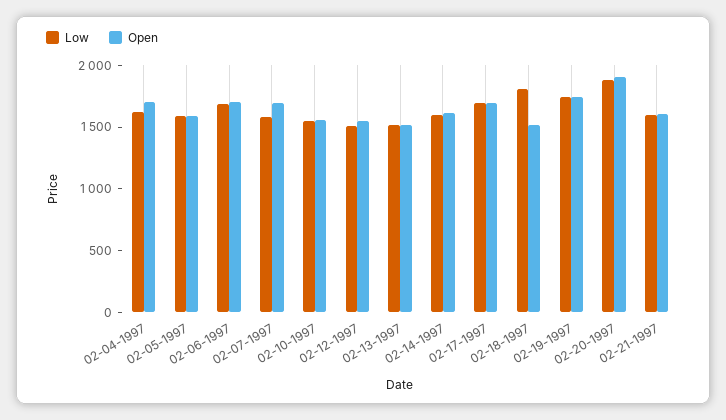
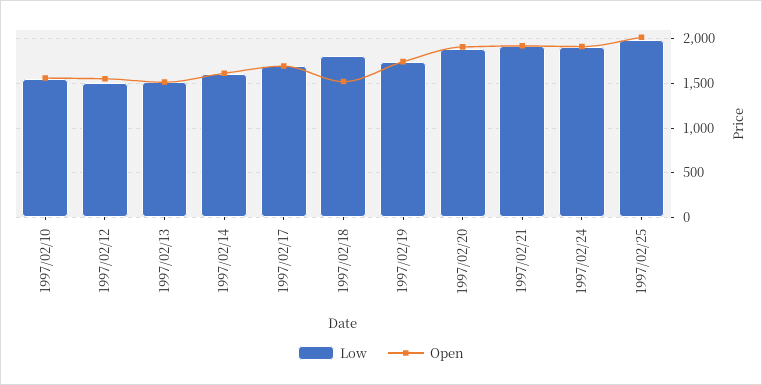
Low, 02-04-1997: 1600 -> none
Open, 02-04-1997: 1700 -> none
Low, 02-05-1997: 1600 -> none
Open, 02-05-1997: 1600 -> none
Low, 02-06-1997: 1700 -> none
Open, 02-06-1997: 1700 -> none
Low, 02-07-1997: 1600 -> none
Open, 02-07-1997: 1700 -> none
Low, 02-21-1997: 1600 -> 1900
Open, 02-21-1997: 1600 -> 1900
Low, 1997/02/24: none -> 1900
Open, 1997/02/24: none -> 1900
Low, 1997/02/25: none -> 2000
Open, 1997/02/25: none -> 2000

